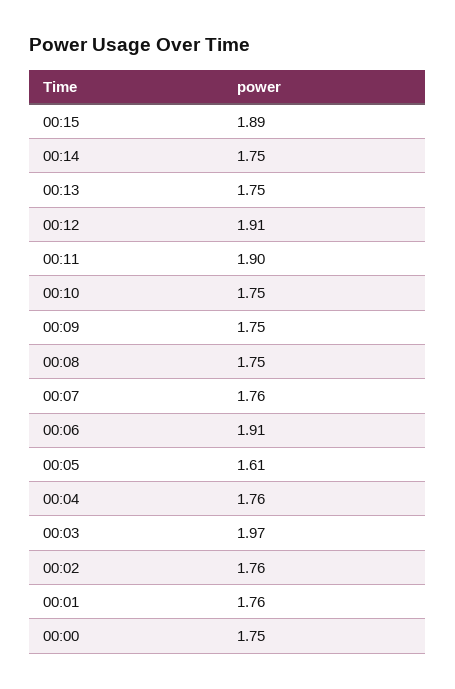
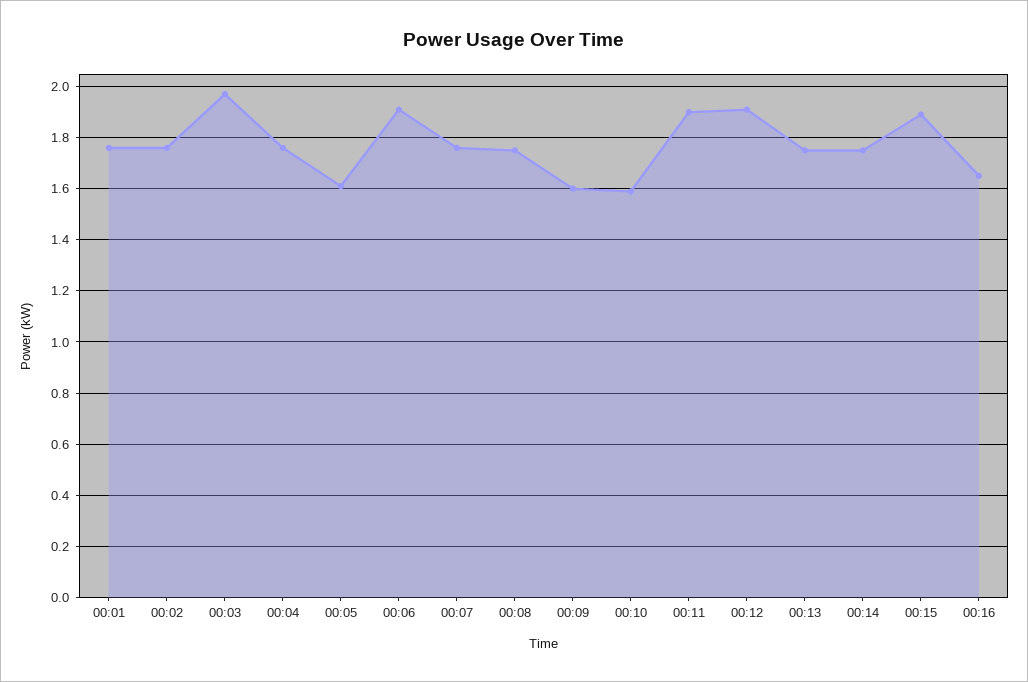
00:10: 1.75 -> 1.6
00:09: 1.75 -> 1.6
00:00: 1.75 -> none
00:16: none -> 1.65

